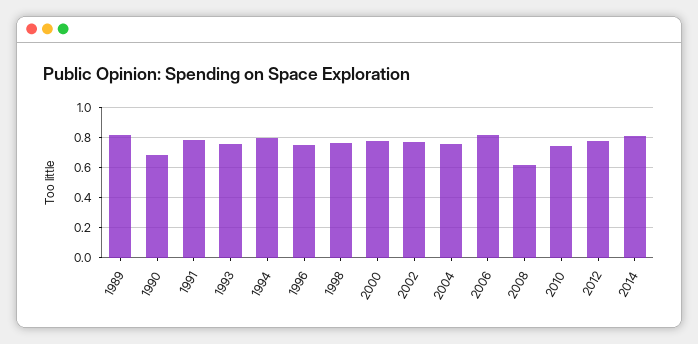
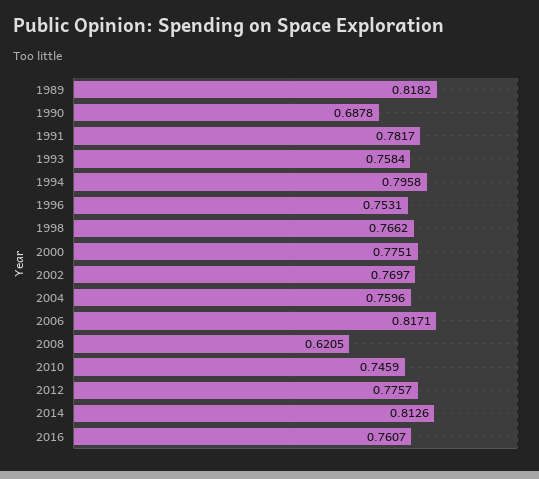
2016: none -> 0.7607

